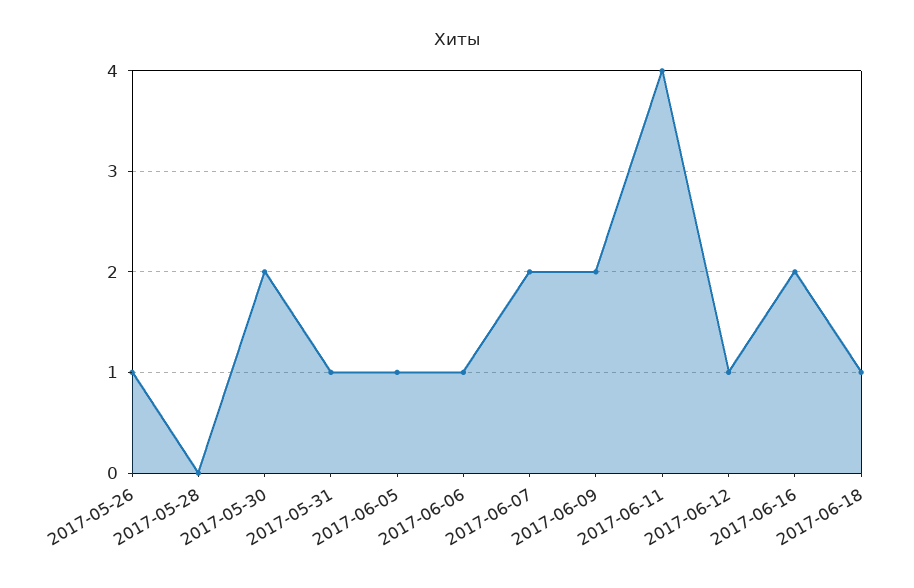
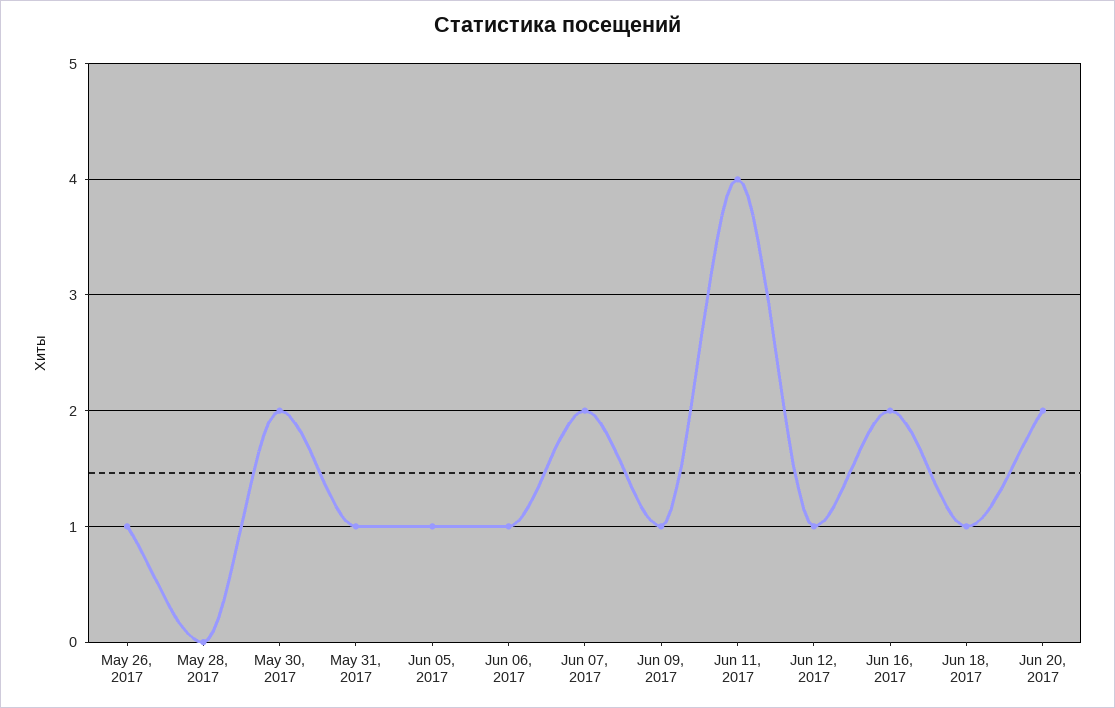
2017-06-09: 2 -> 1
Jun 20, 2017: none -> 2

